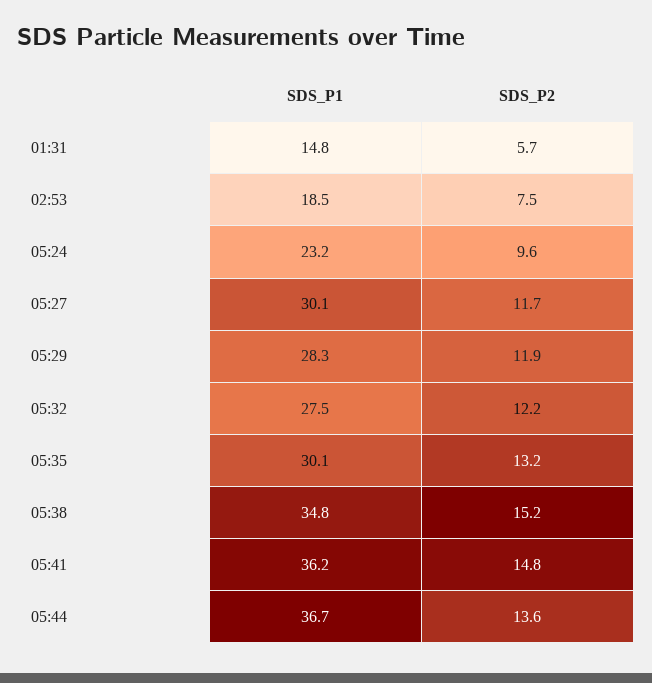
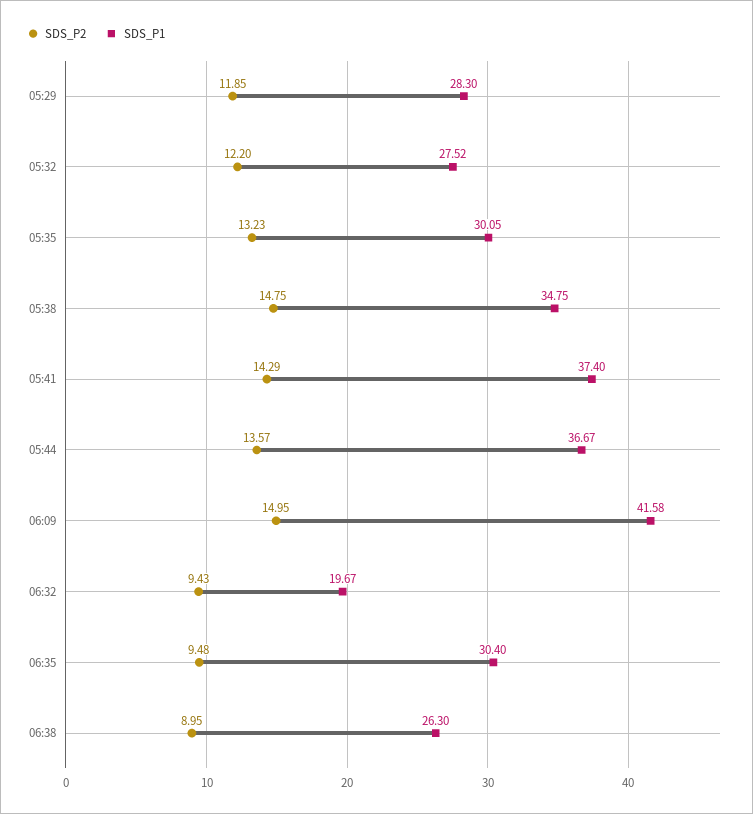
SDS_P1, 01:31: 14.8 -> none
SDS_P2, 01:31: 5.7 -> none
SDS_P1, 02:53: 18.5 -> none
SDS_P2, 02:53: 7.5 -> none
SDS_P1, 05:24: 23.2 -> none
SDS_P2, 05:24: 9.6 -> none
SDS_P1, 05:27: 30.1 -> none
SDS_P2, 05:27: 11.7 -> none
SDS_P2, 05:38: 15.2 -> 14.75
SDS_P1, 05:41: 36.2 -> 37.4
SDS_P2, 05:41: 14.8 -> 14.29
SDS_P2, 06:09: none -> 14.95
SDS_P1, 06:09: none -> 41.58
SDS_P2, 06:32: none -> 9.43
SDS_P1, 06:32: none -> 19.67
SDS_P2, 06:35: none -> 9.48
SDS_P1, 06:35: none -> 30.4
SDS_P2, 06:38: none -> 8.95
SDS_P1, 06:38: none -> 26.3

